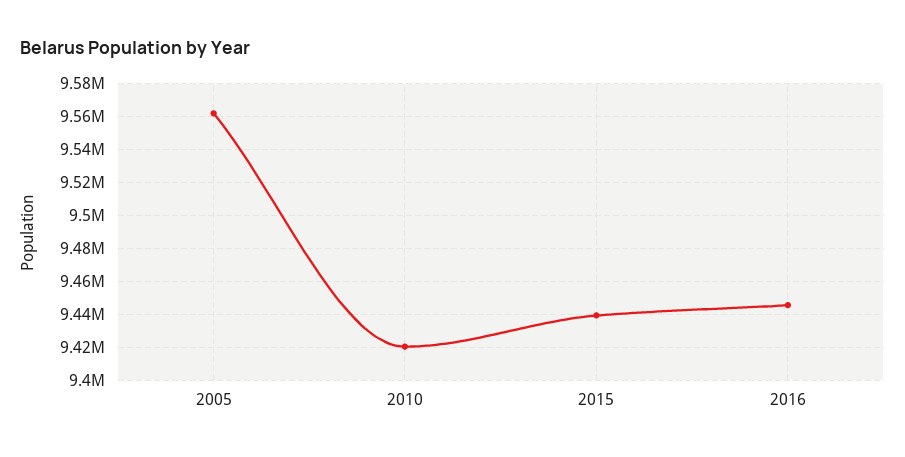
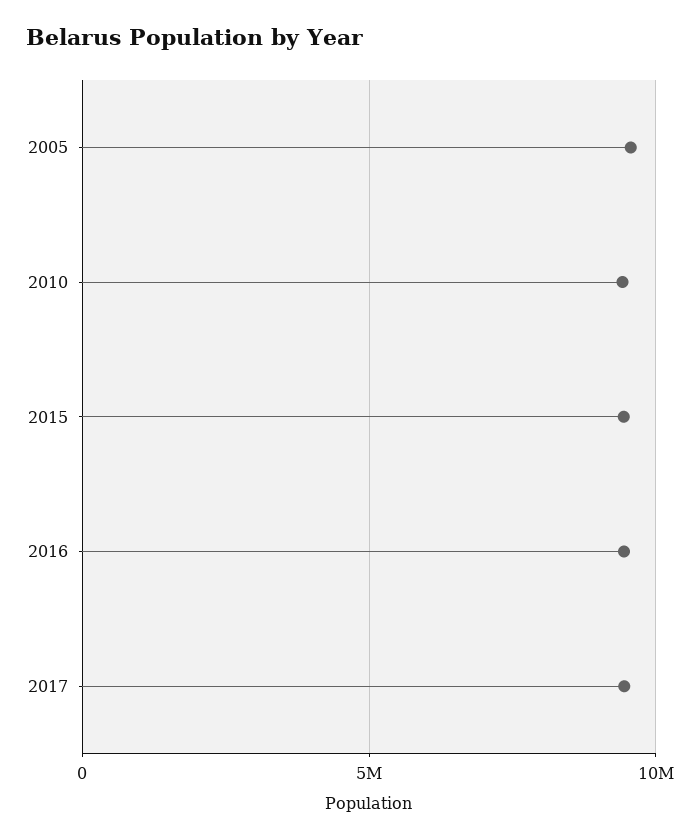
2017: none -> 9500000

